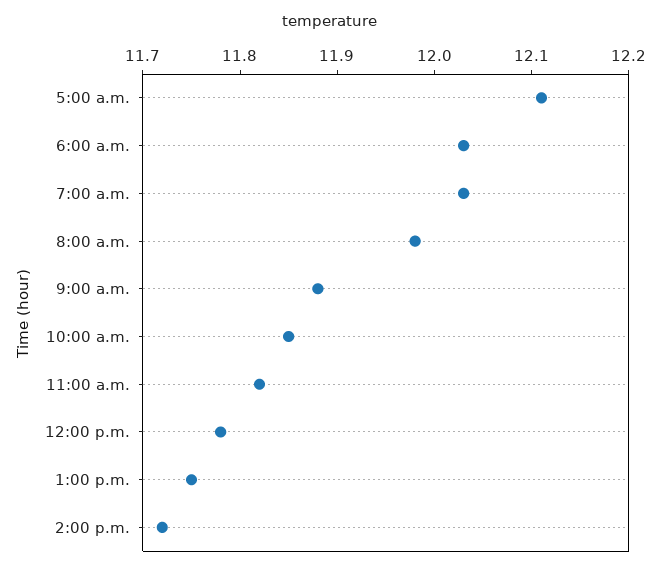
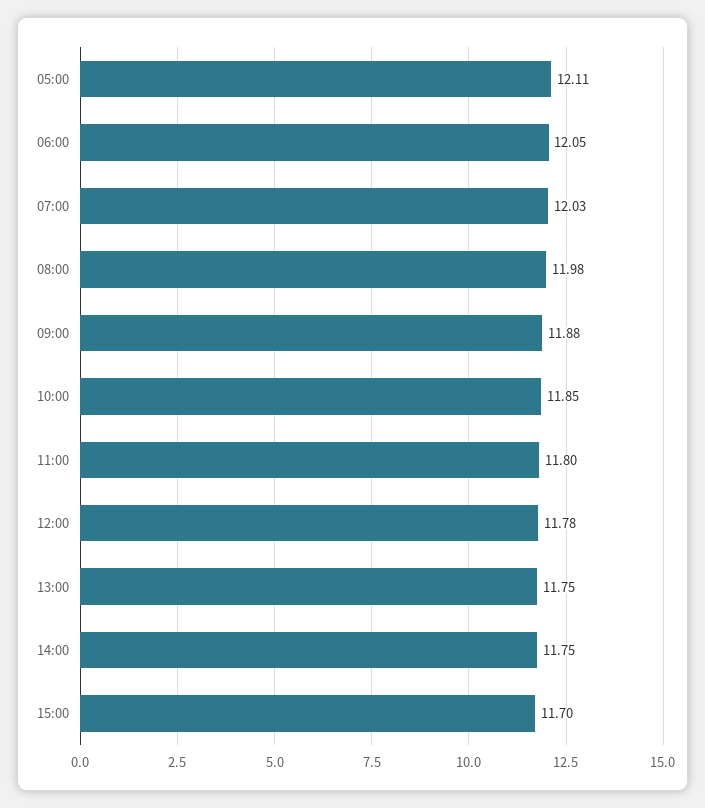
6:00 a.m.: 12.03 -> 12.05
11:00 a.m.: 11.82 -> 11.8
2:00 p.m.: 11.72 -> 11.75
15:00: none -> 11.7

